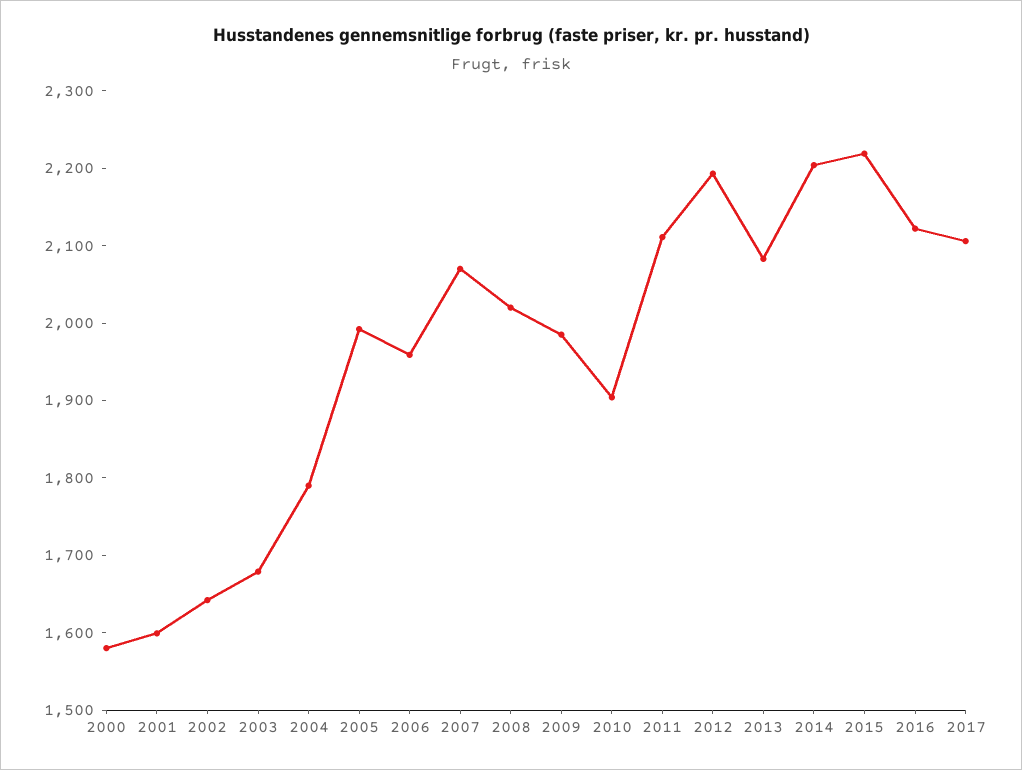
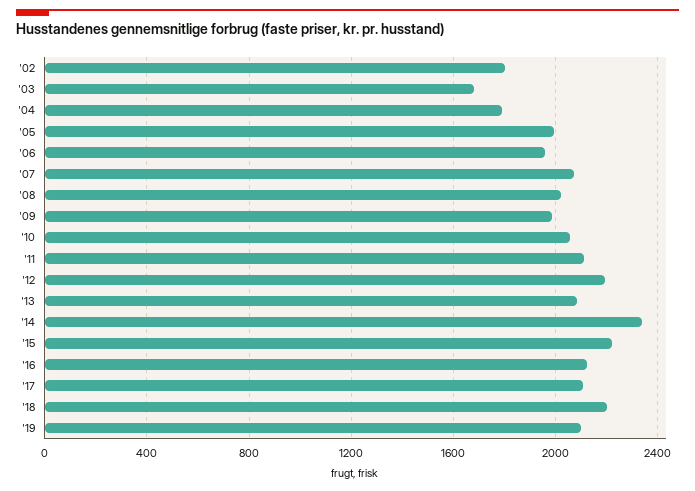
2000: 1580 -> none
2001: 1600 -> none
2002: 1640 -> 1800
2010: 1900 -> 2050
2014: 2200 -> 2350
'18: none -> 2200
'19: none -> 2100

